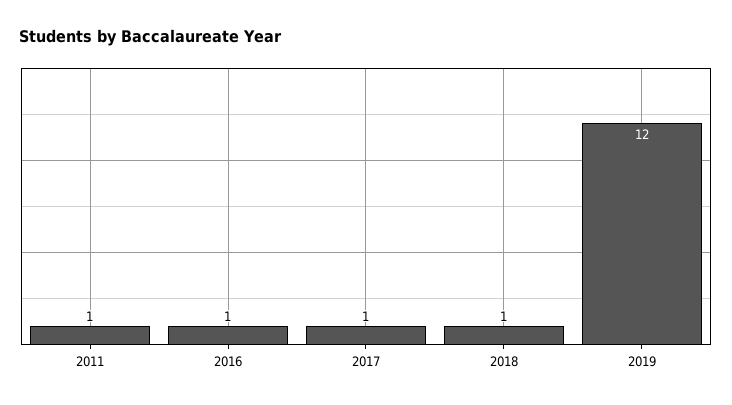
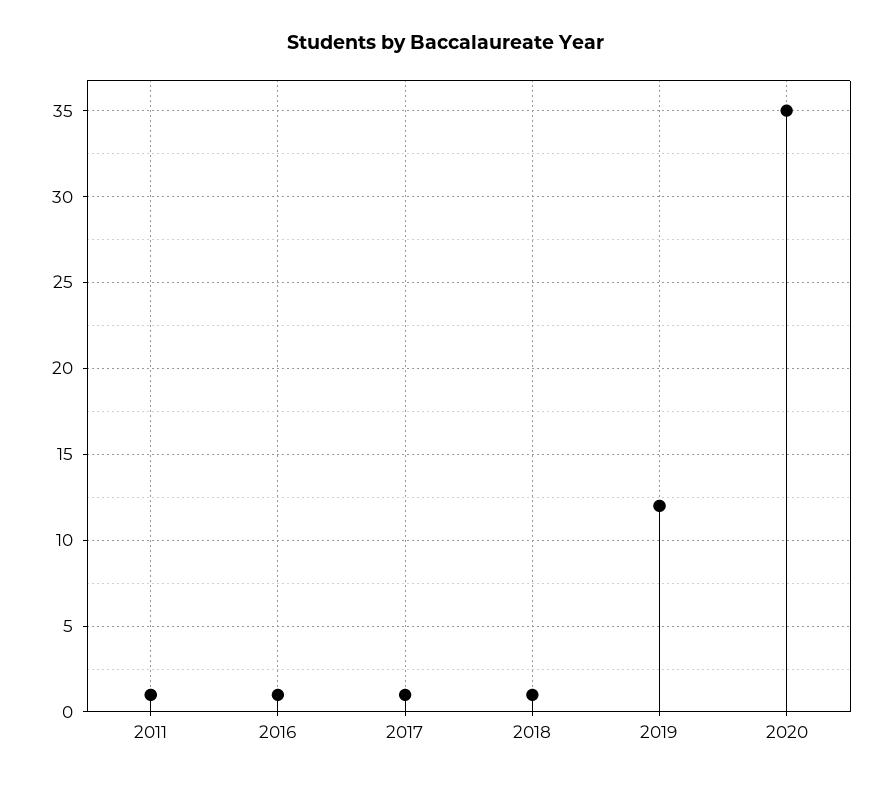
2020: none -> 35

